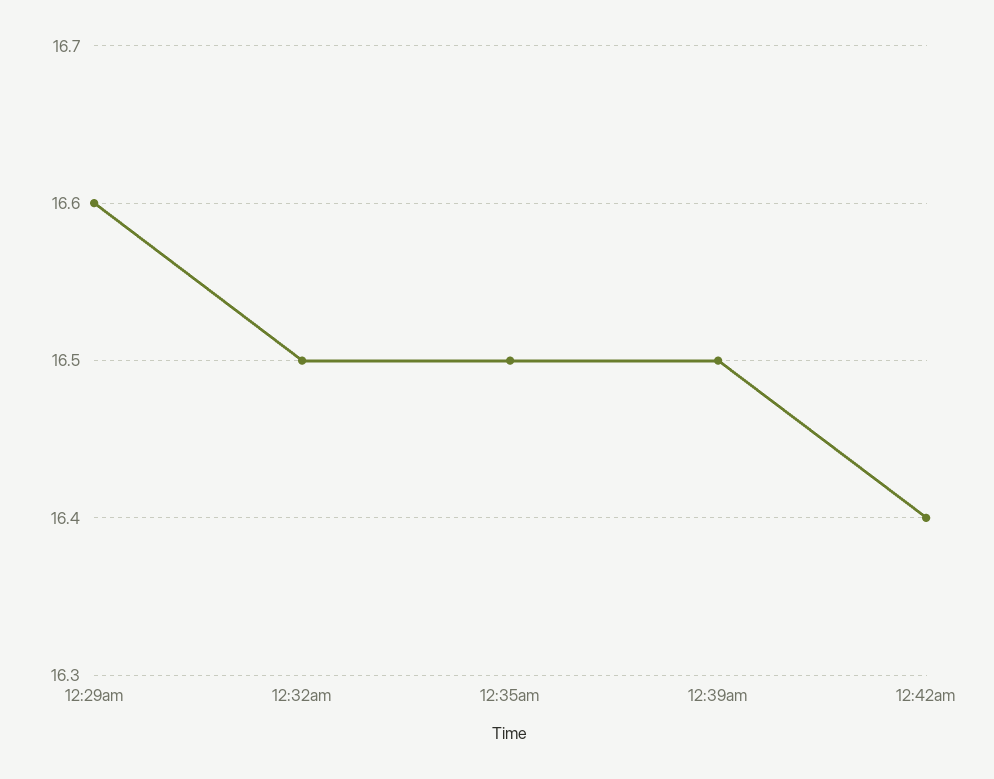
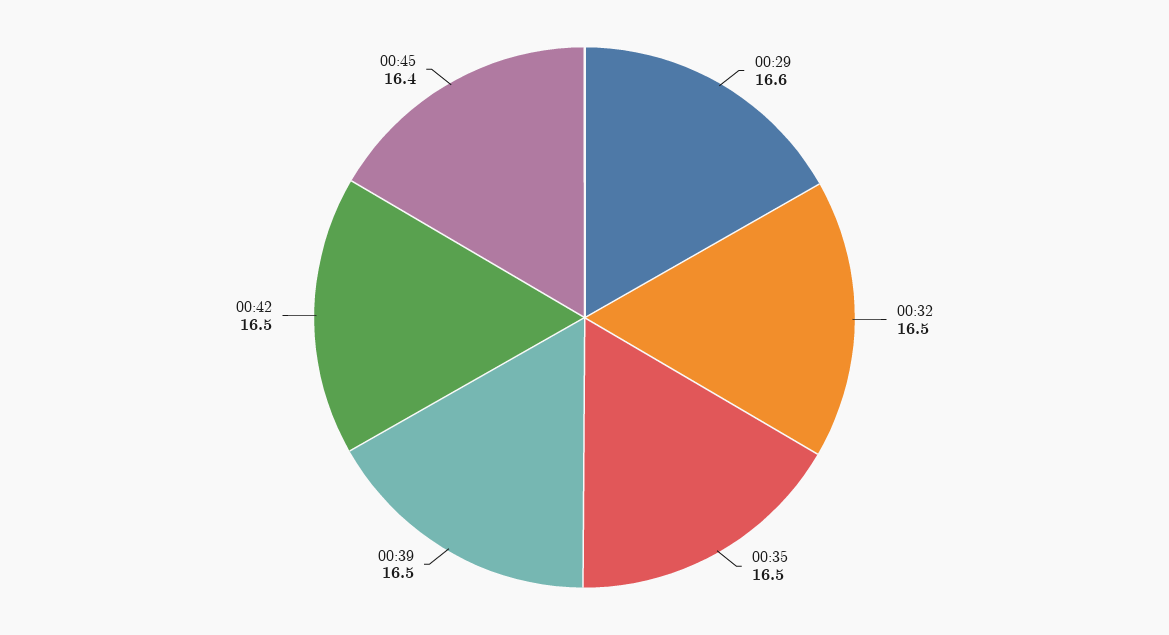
12:42am: 16.4 -> 16.5
00:45: none -> 16.4

